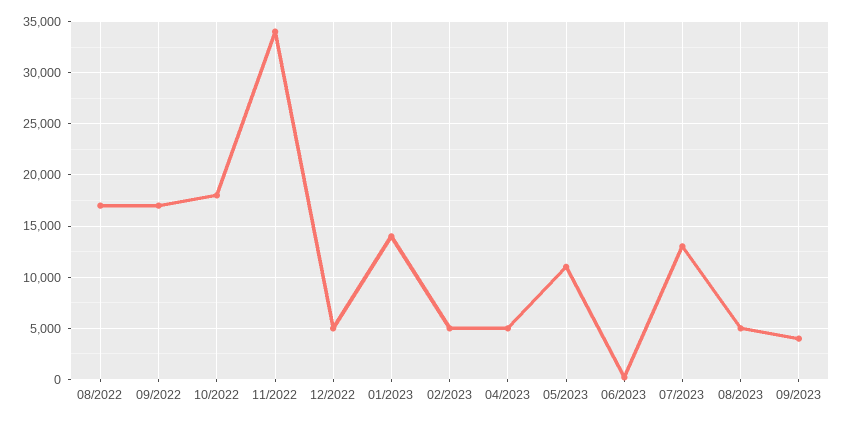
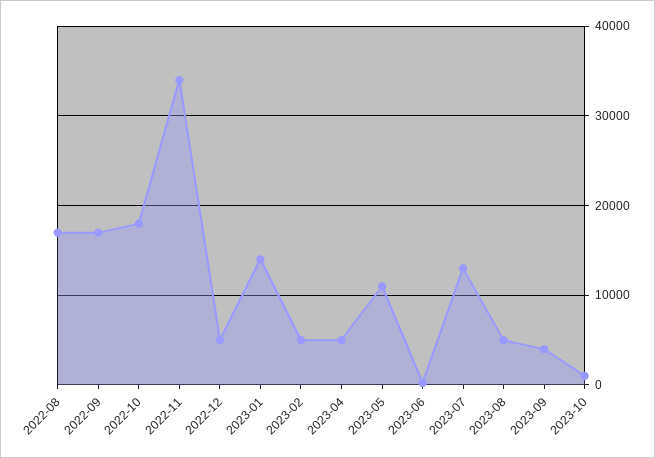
2023-10: none -> 1000

